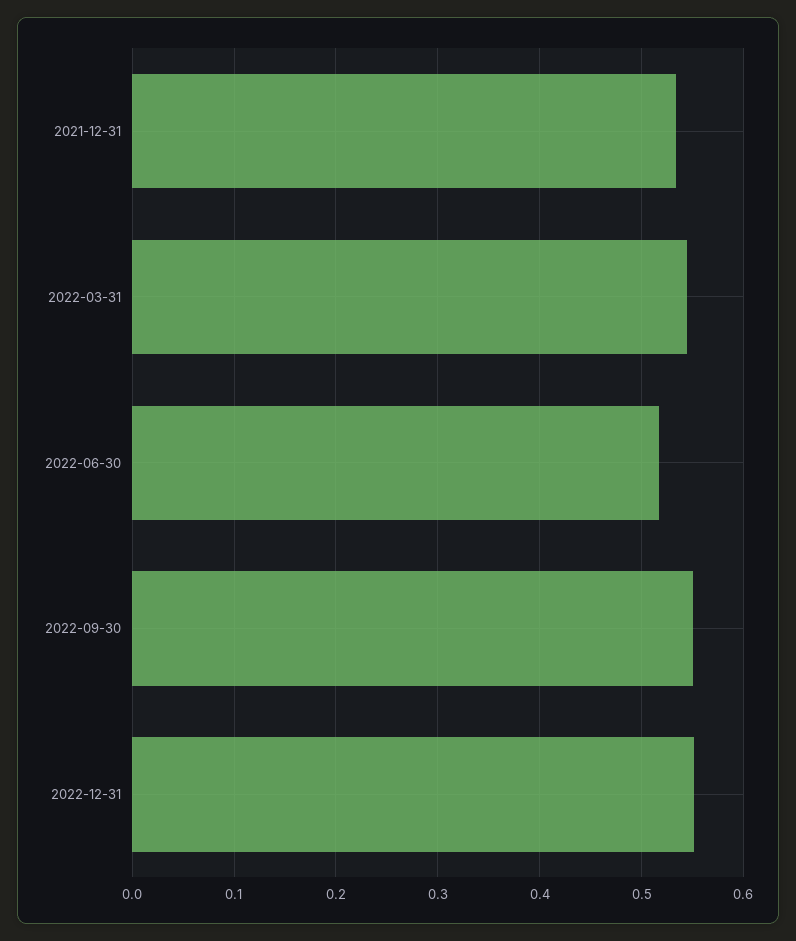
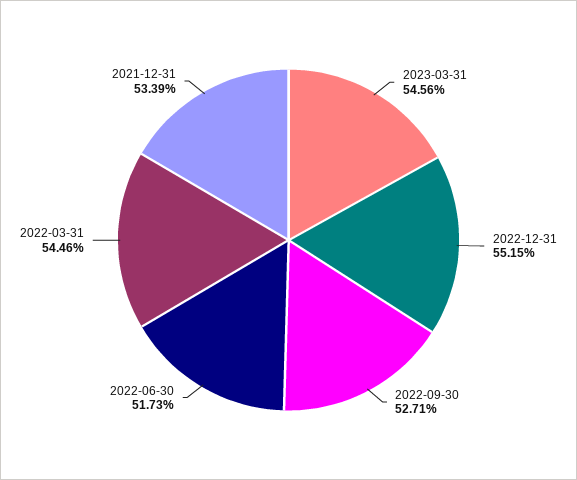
2022-09-30: 0.55 -> 0.5271
2023-03-31: none -> 0.5456

